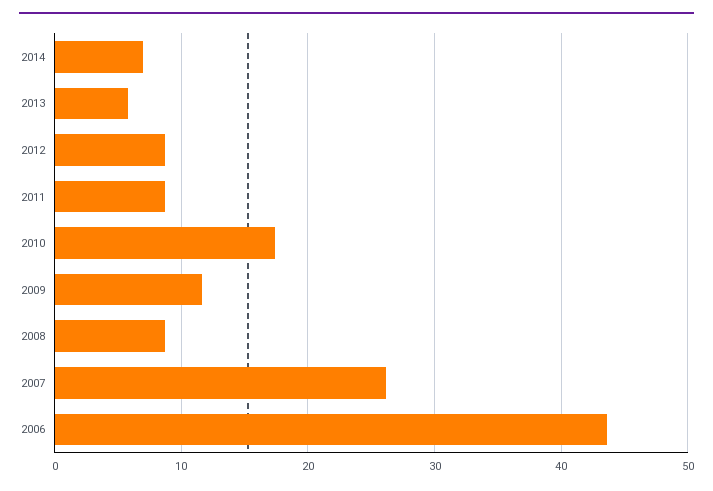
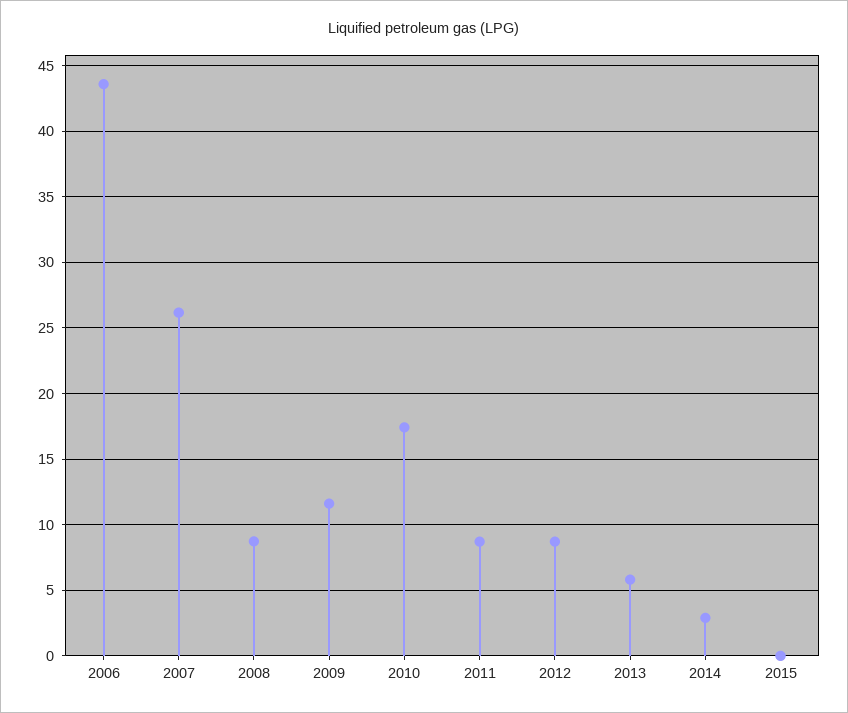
2014: 7 -> 3
2015: none -> 0

